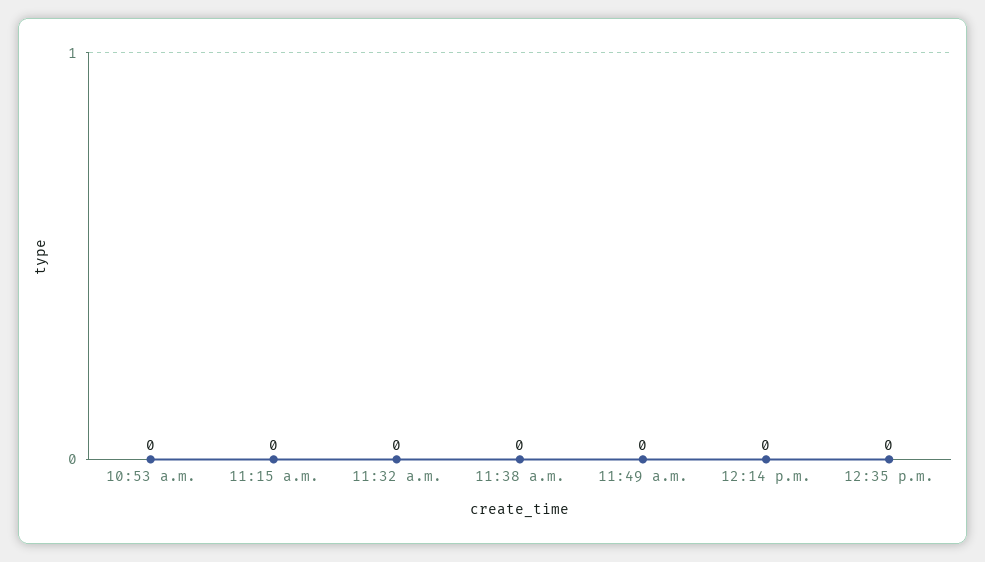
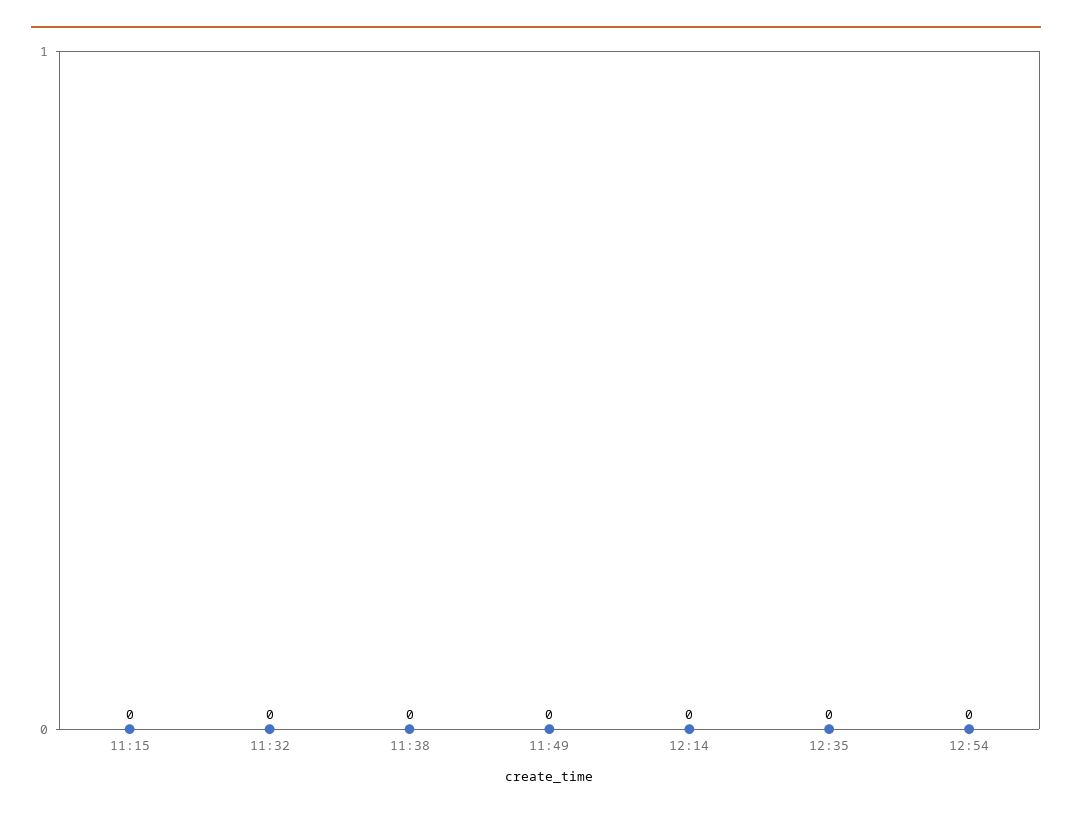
10:53 a.m.: 0 -> none
12:54: none -> 0

